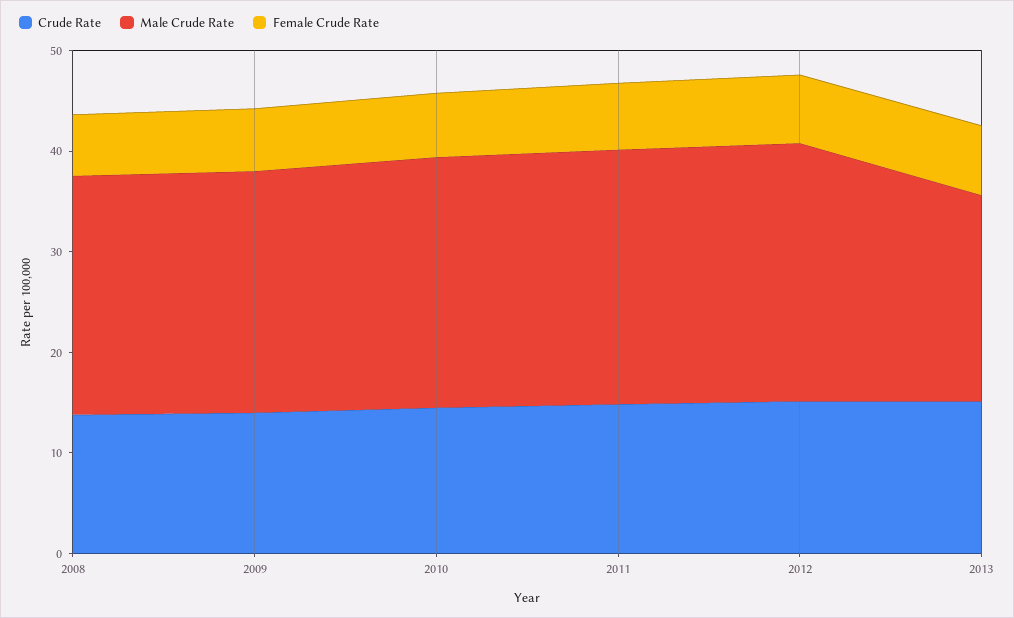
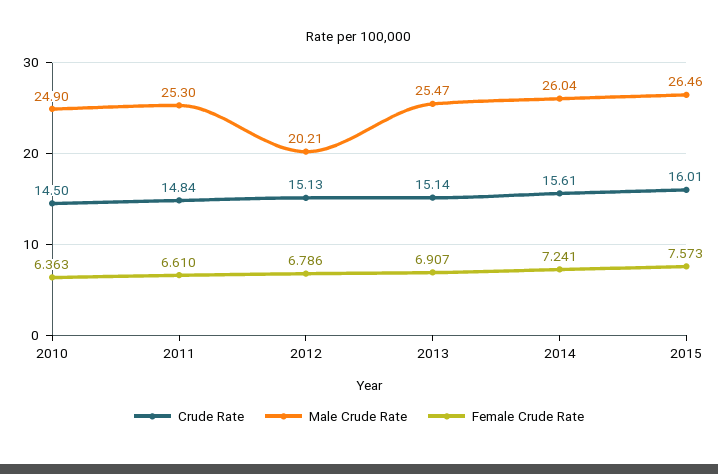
Crude Rate, 2008: 14 -> none
Male Crude Rate, 2008: 24 -> none
Female Crude Rate, 2008: 6 -> none
Crude Rate, 2009: 14 -> none
Male Crude Rate, 2009: 24 -> none
Female Crude Rate, 2009: 6 -> none
Male Crude Rate, 2012: 26 -> 20.21
Male Crude Rate, 2013: 20 -> 25.47
Crude Rate, 2014: none -> 15.61
Male Crude Rate, 2014: none -> 26.04
Female Crude Rate, 2014: none -> 7.241
Crude Rate, 2015: none -> 16.01
Male Crude Rate, 2015: none -> 26.46
Female Crude Rate, 2015: none -> 7.573

